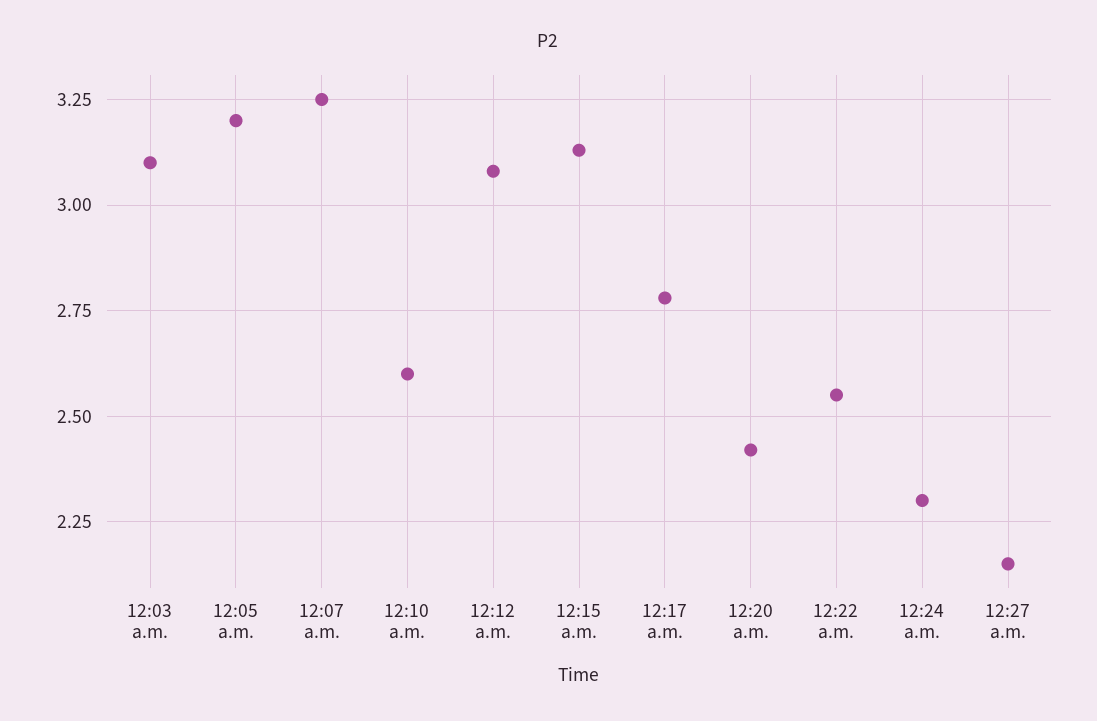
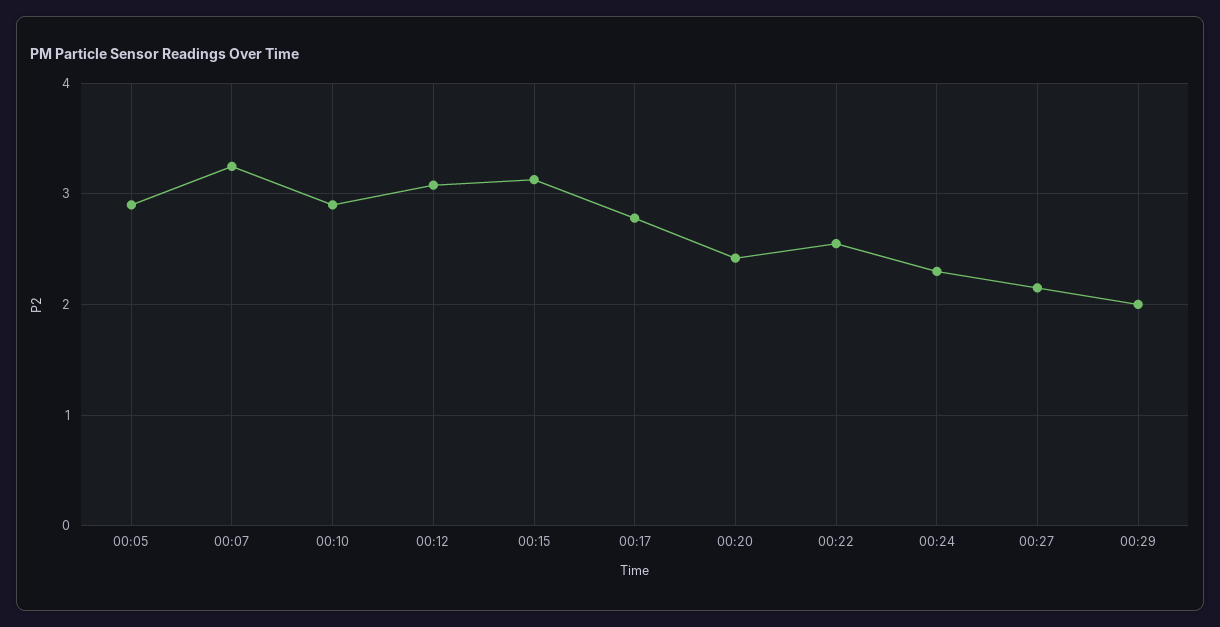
12:03 a.m.: 3.1 -> none
12:05 a.m.: 3.2 -> 2.9
12:10 a.m.: 2.6 -> 2.9
00:29: none -> 2

